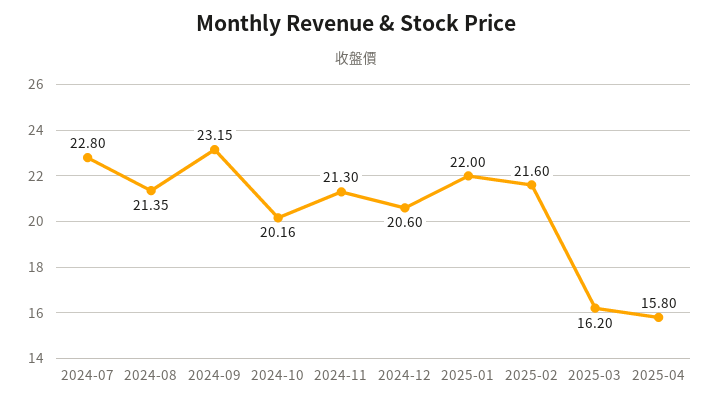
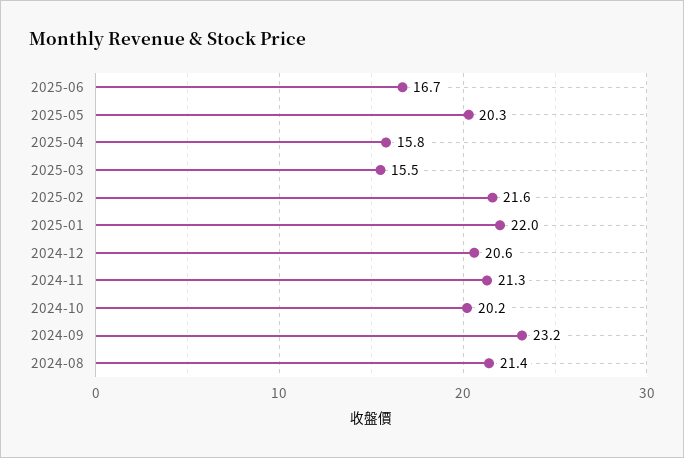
2024-07: 22.8 -> none
2025-03: 16.2 -> 15.5
2025-06: none -> 16.7
2025-05: none -> 20.3

